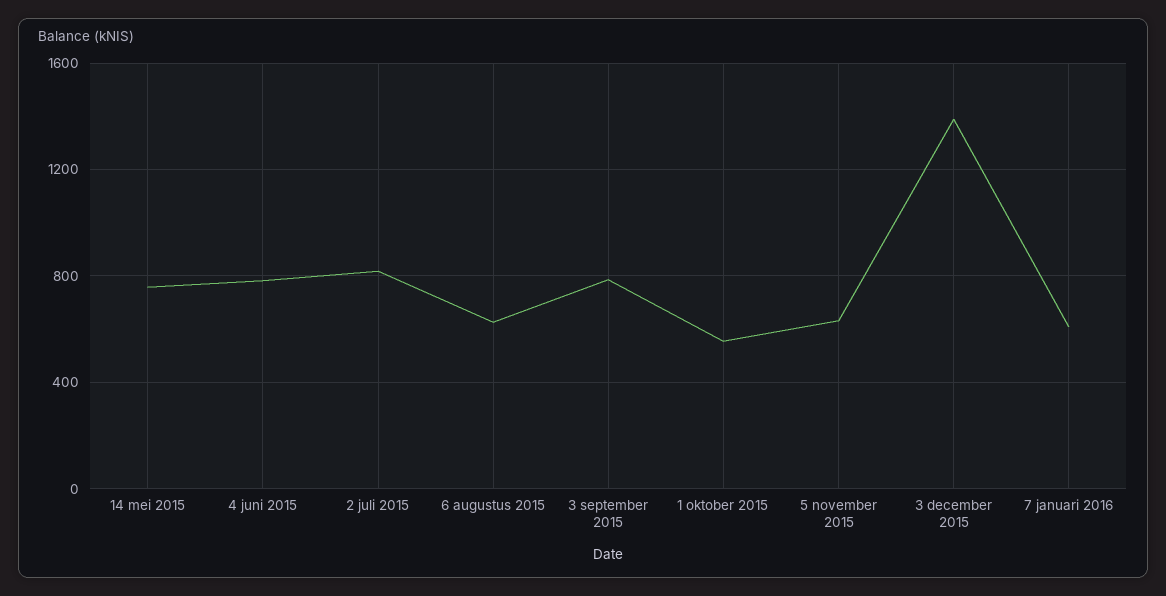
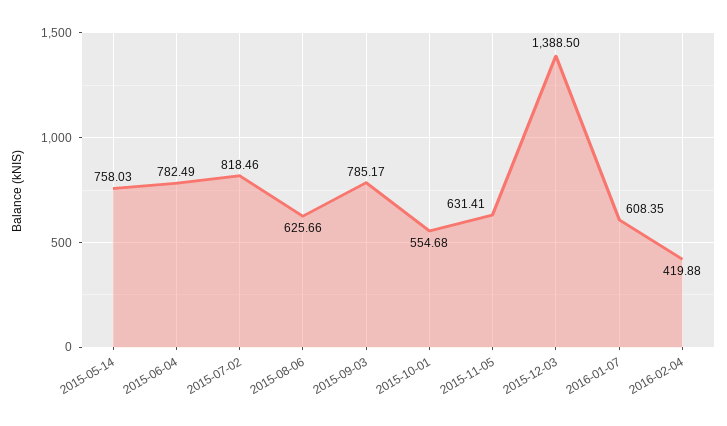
2016-02-04: none -> 419.88

